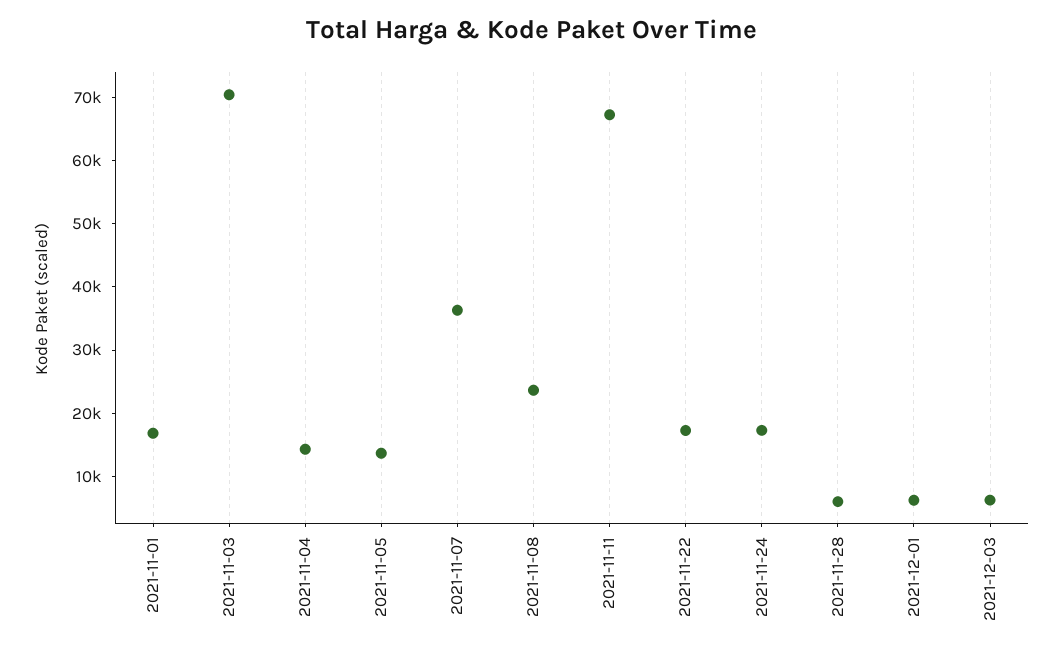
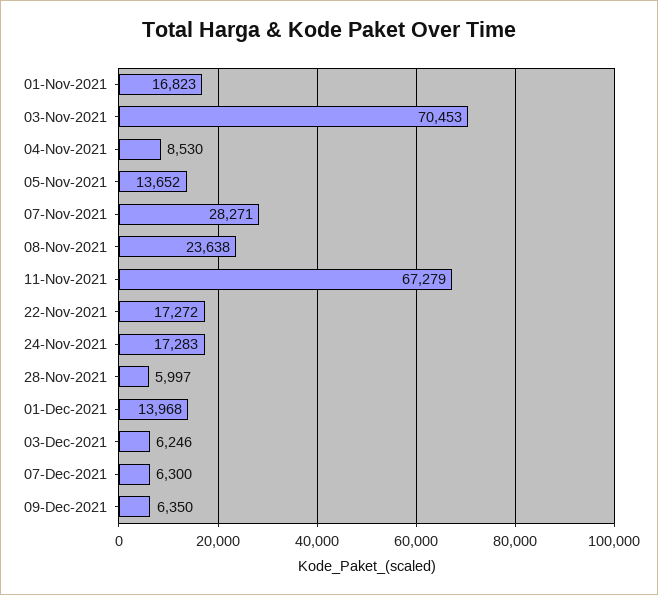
2021-11-04: 14000 -> 8530
2021-11-07: 36000 -> 28271
2021-12-01: 6000 -> 13968
07-Dec-2021: none -> 6300
09-Dec-2021: none -> 6350

